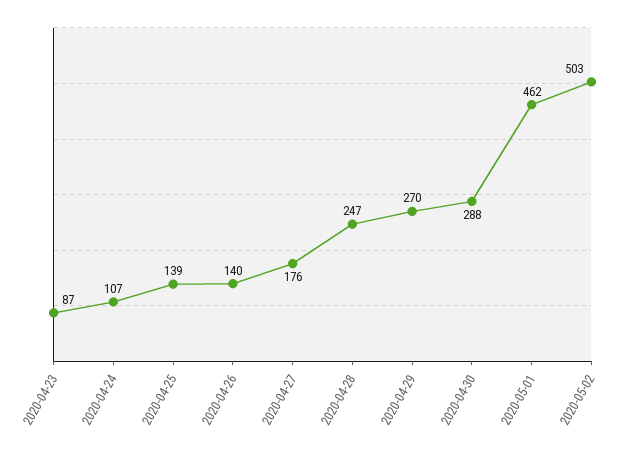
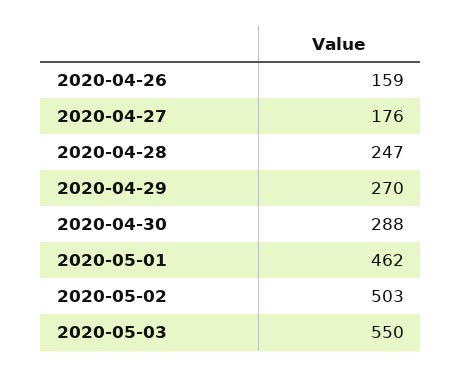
2020-04-23: 87 -> none
2020-04-24: 107 -> none
2020-04-25: 139 -> none
2020-04-26: 140 -> 159
2020-05-03: none -> 550

